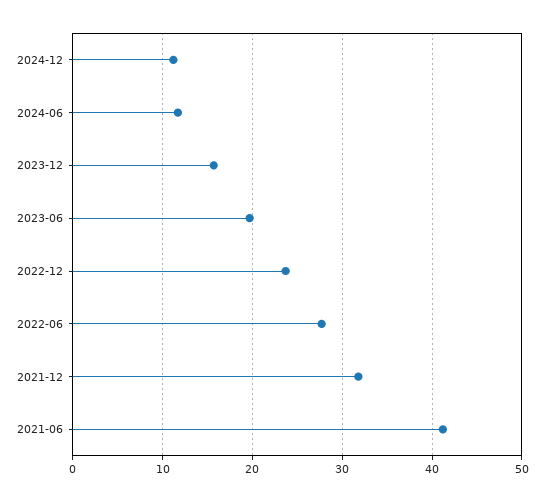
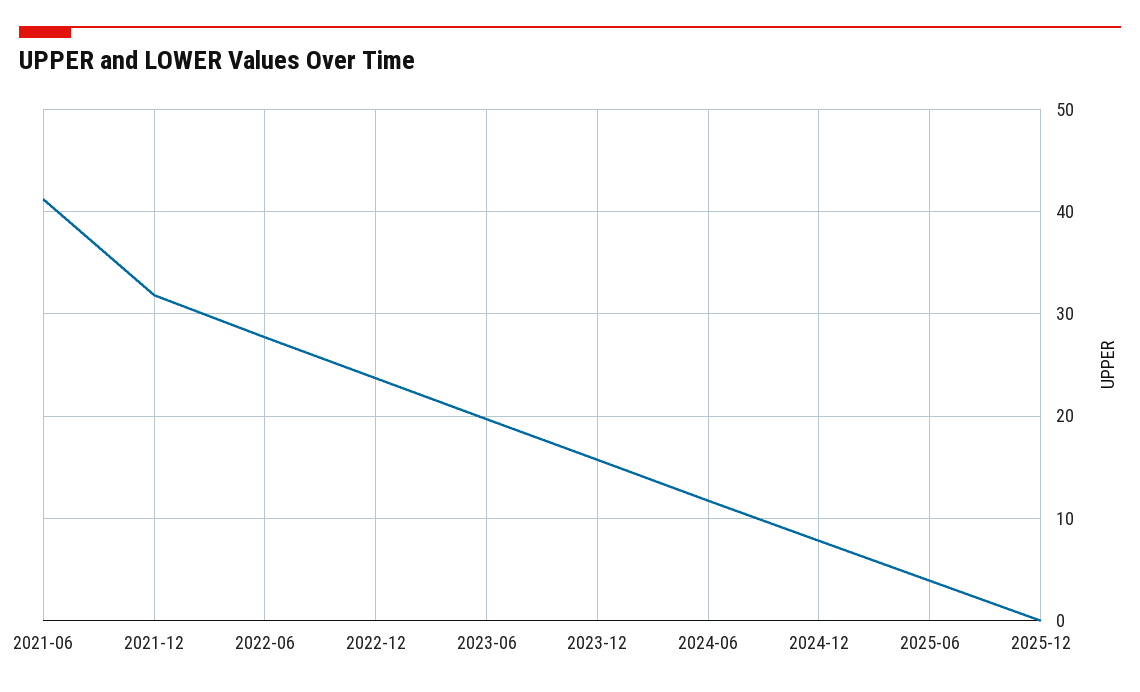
2024-12: 11 -> 8
2025-06: none -> 4
2025-12: none -> 0

